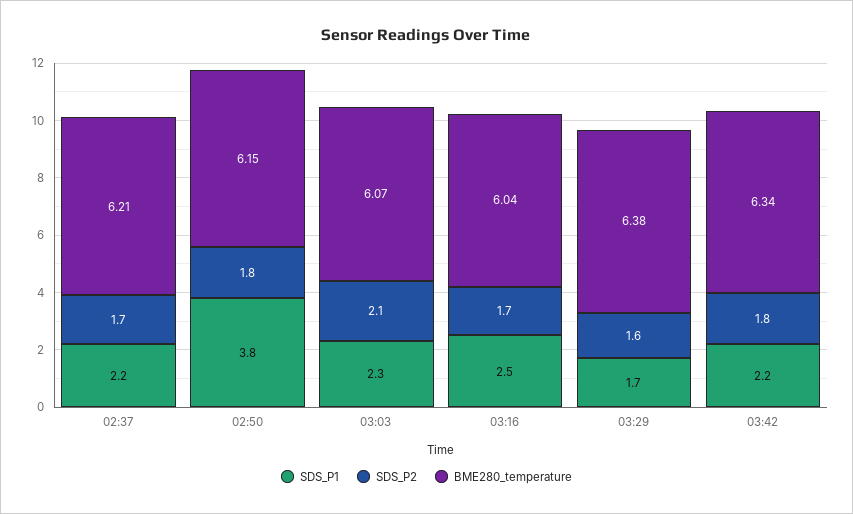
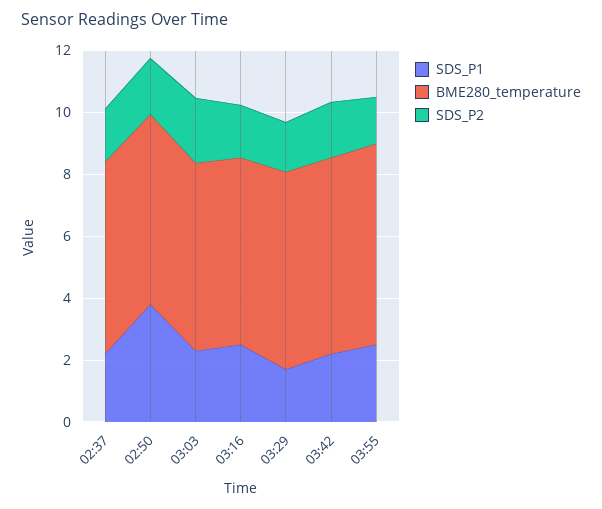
SDS_P1, 03:55: none -> 2.5
BME280_temperature, 03:55: none -> 6.5
SDS_P2, 03:55: none -> 1.5

